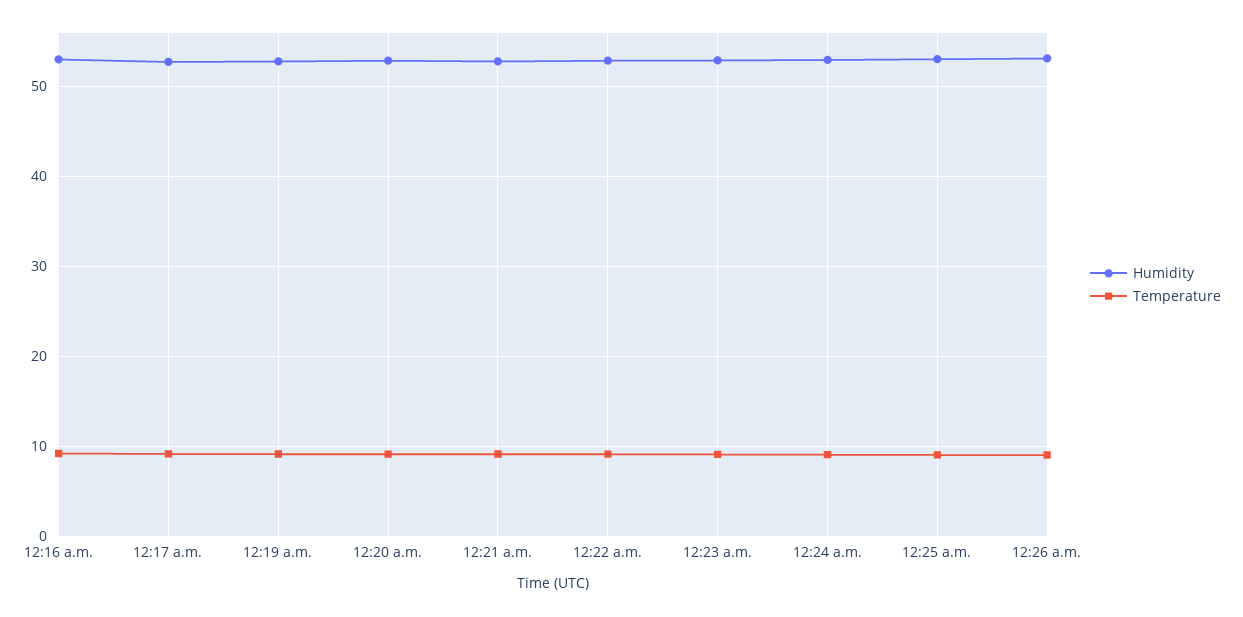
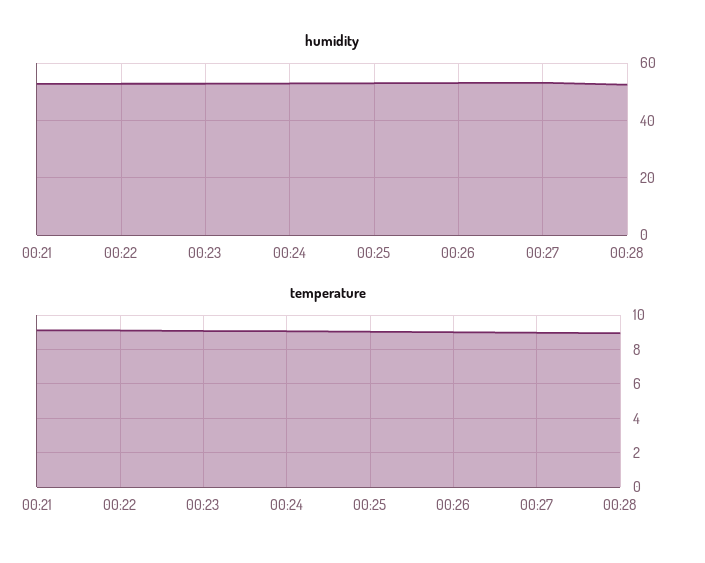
Humidity, 12:16 a.m.: 53 -> none
Temperature, 12:16 a.m.: 9 -> none
Humidity, 12:17 a.m.: 53 -> none
Temperature, 12:17 a.m.: 9 -> none
Humidity, 12:19 a.m.: 53 -> none
Temperature, 12:19 a.m.: 9 -> none
Humidity, 12:20 a.m.: 53 -> none
Temperature, 12:20 a.m.: 9 -> none
Humidity, 00:27: none -> 52.5
Humidity, 00:28: none -> 52.5
Temperature, 00:27: none -> 9
Temperature, 00:28: none -> 9

